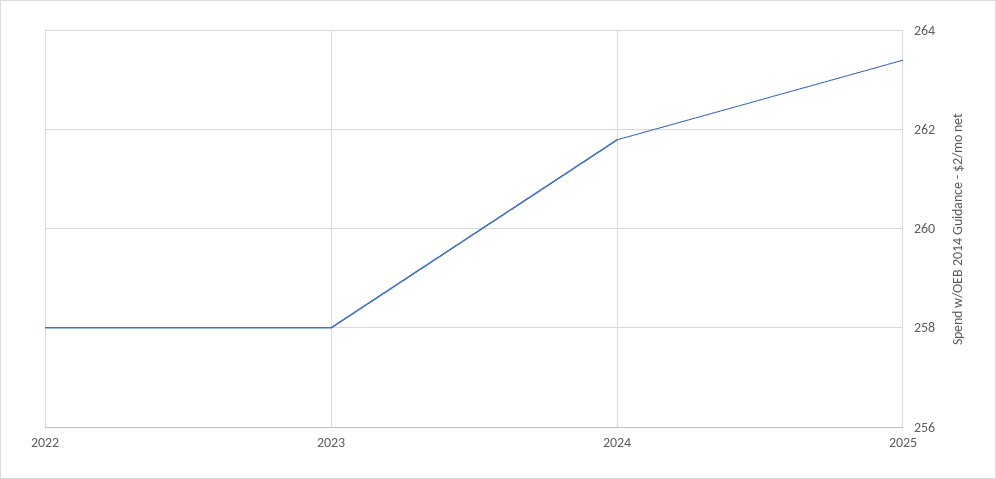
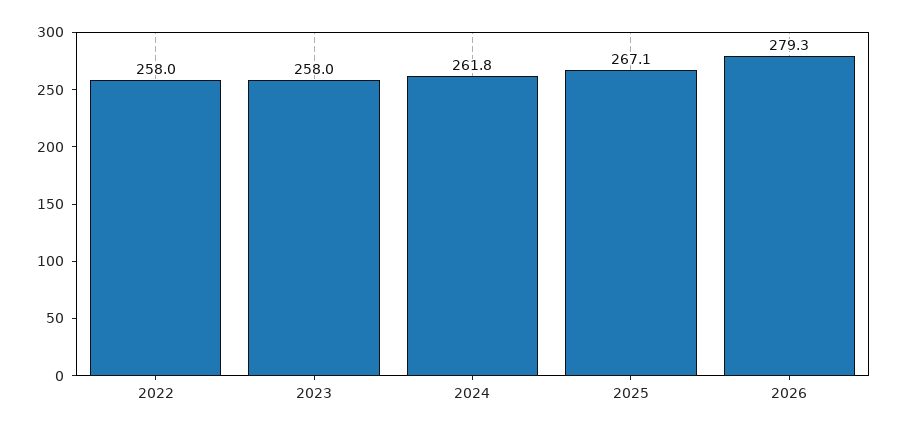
2025: 263.5 -> 267.1
2026: none -> 279.3

